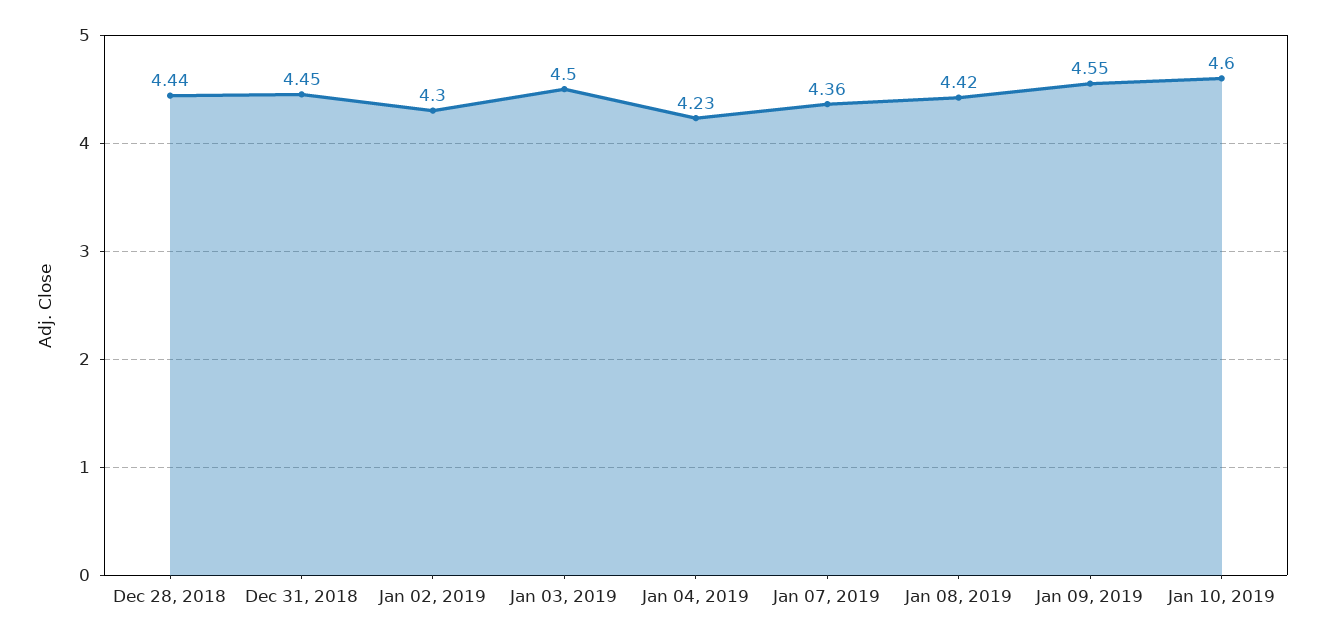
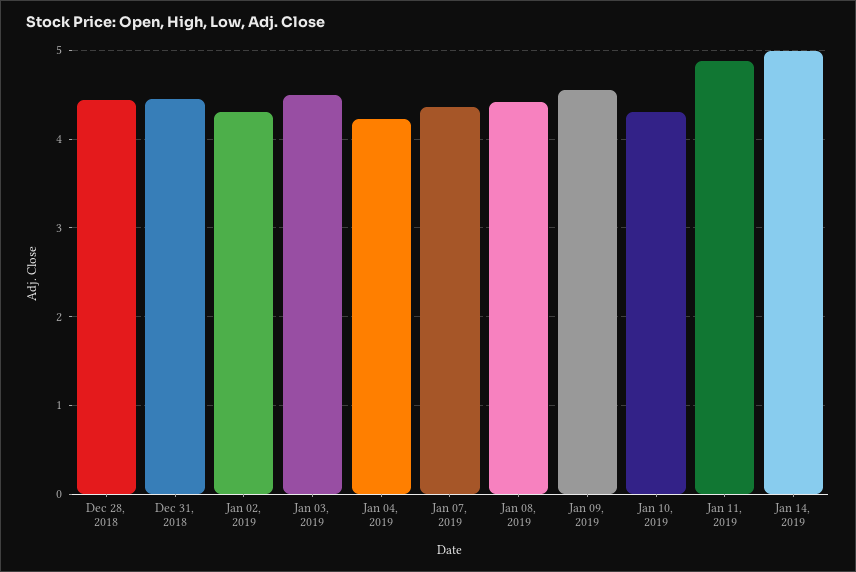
Jan 10, 2019: 4.6 -> 4.3
Jan 11, 2019: none -> 4.9
Jan 14, 2019: none -> 5

